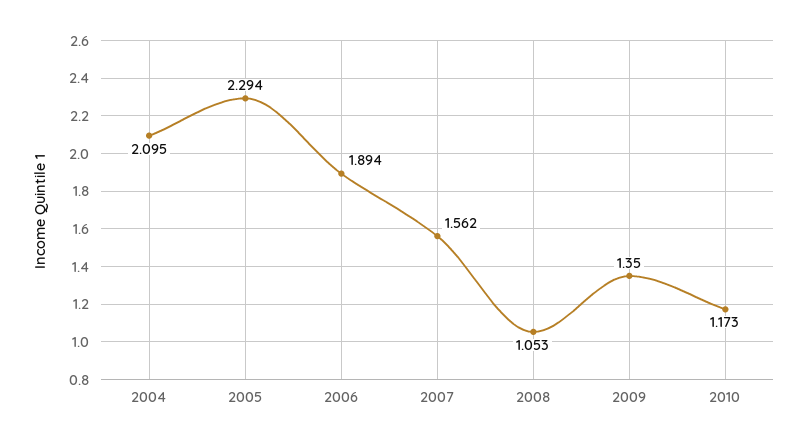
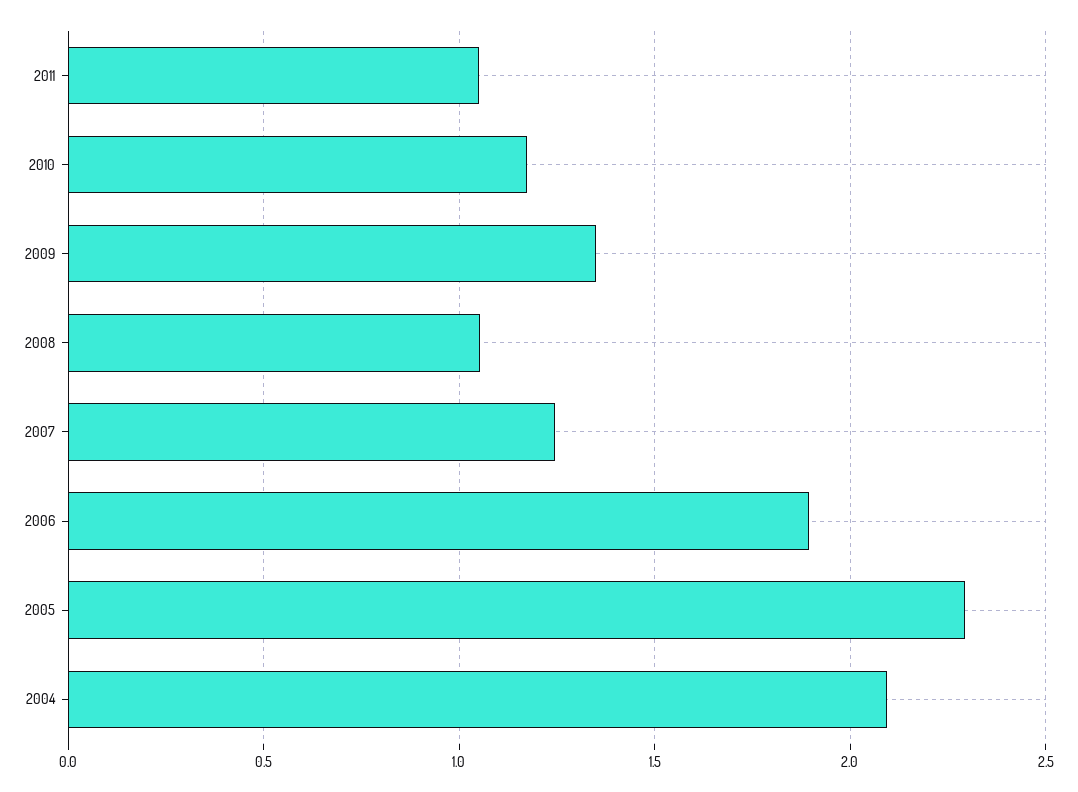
2007: 1.562 -> 1.25
2011: none -> 1.05

